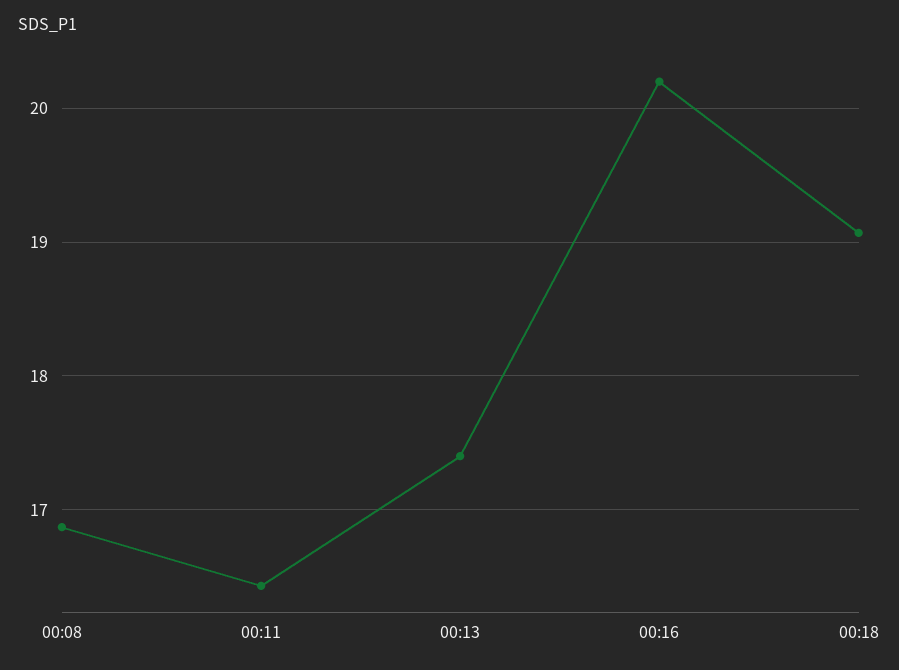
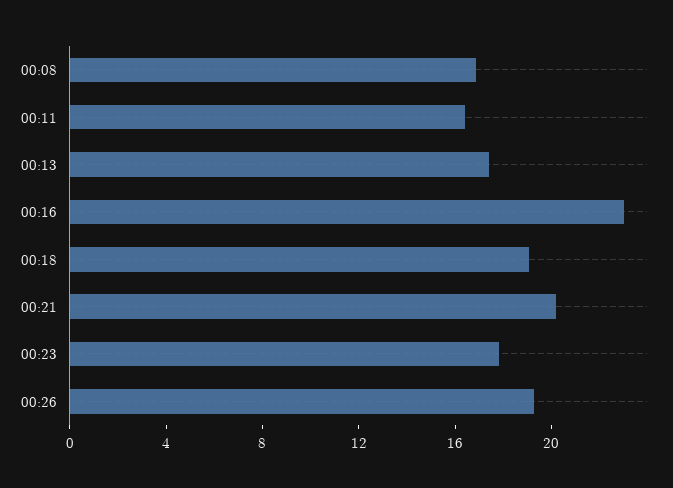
00:16: 20.2 -> 23
00:21: none -> 20
00:23: none -> 18
00:26: none -> 19

